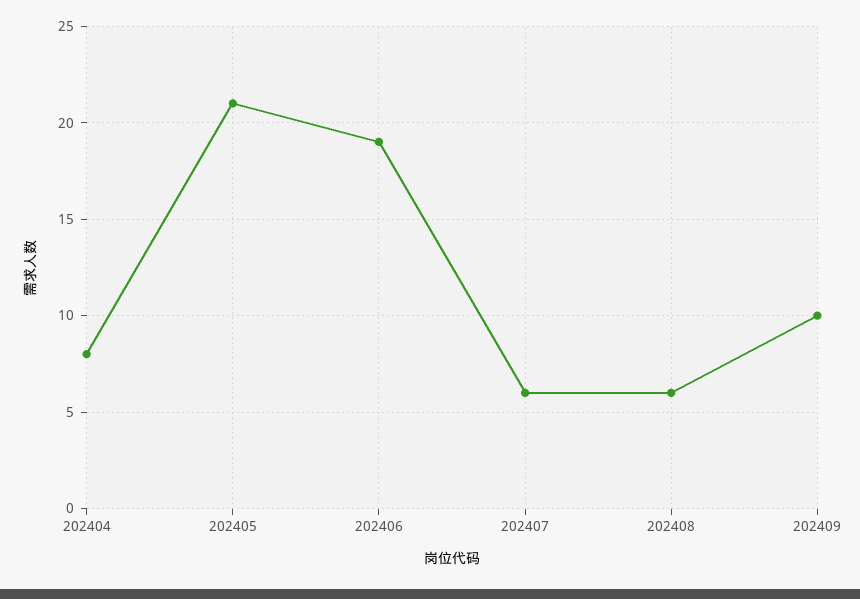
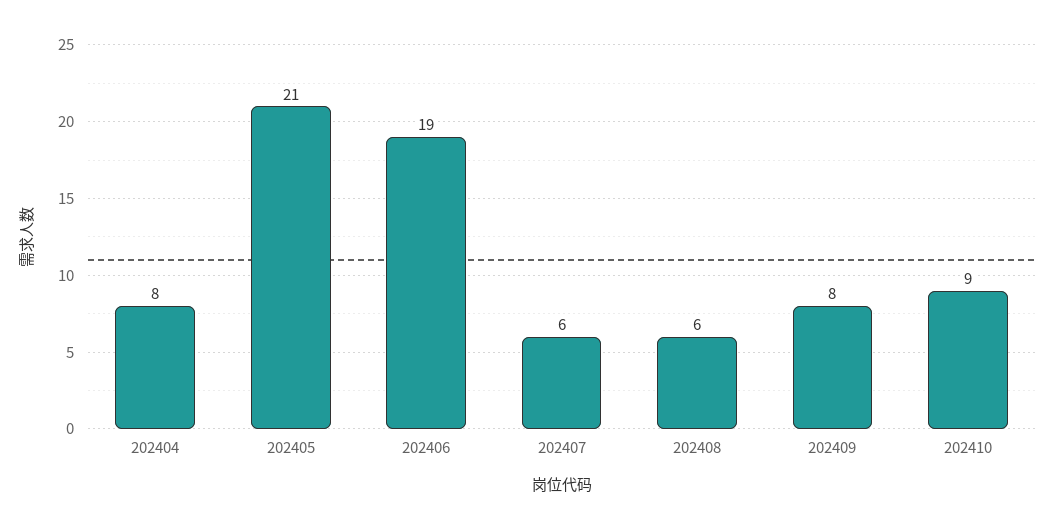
202409: 10 -> 8
202410: none -> 9

